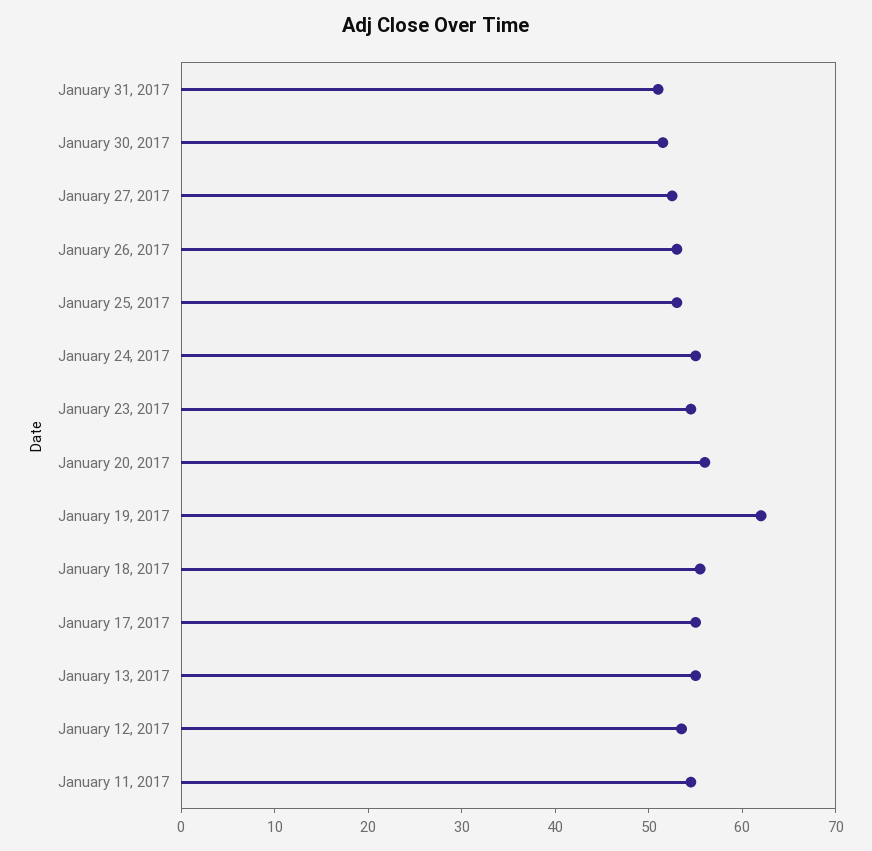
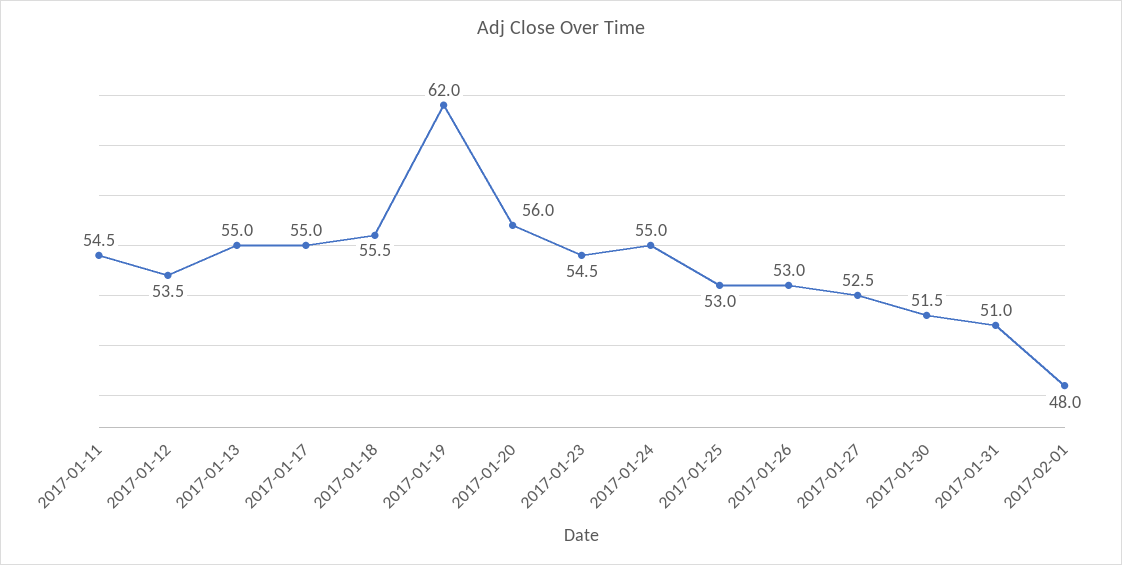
2017-02-01: none -> 48

